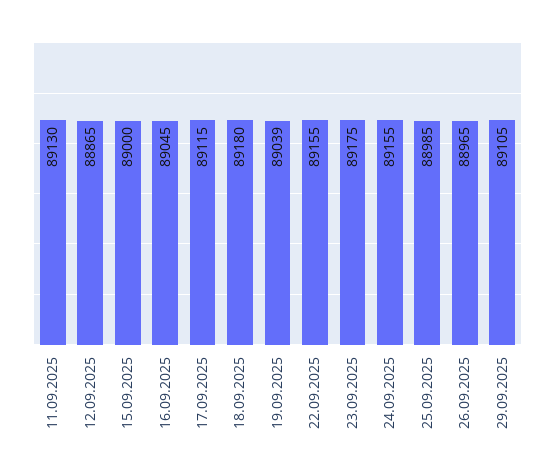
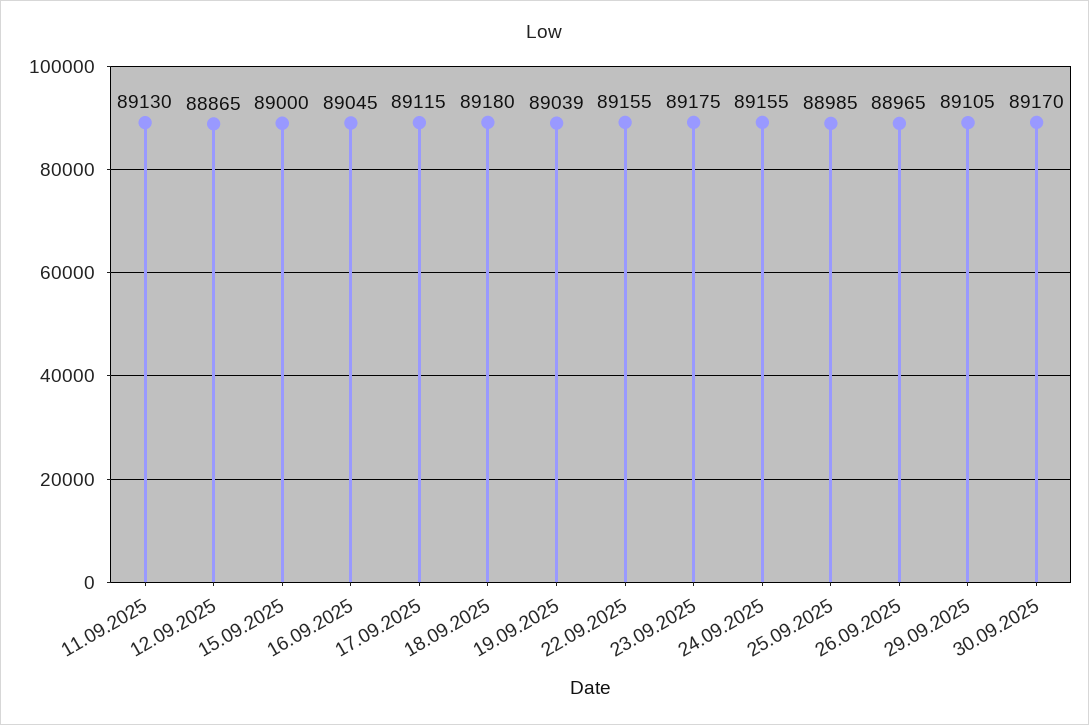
30.09.2025: none -> 89170

